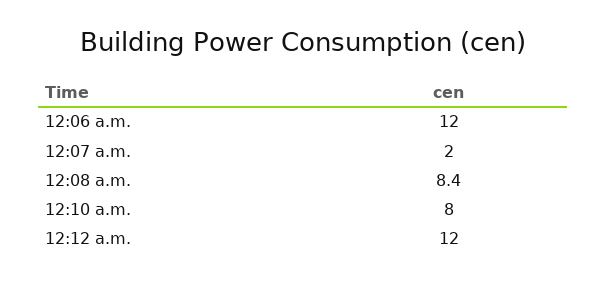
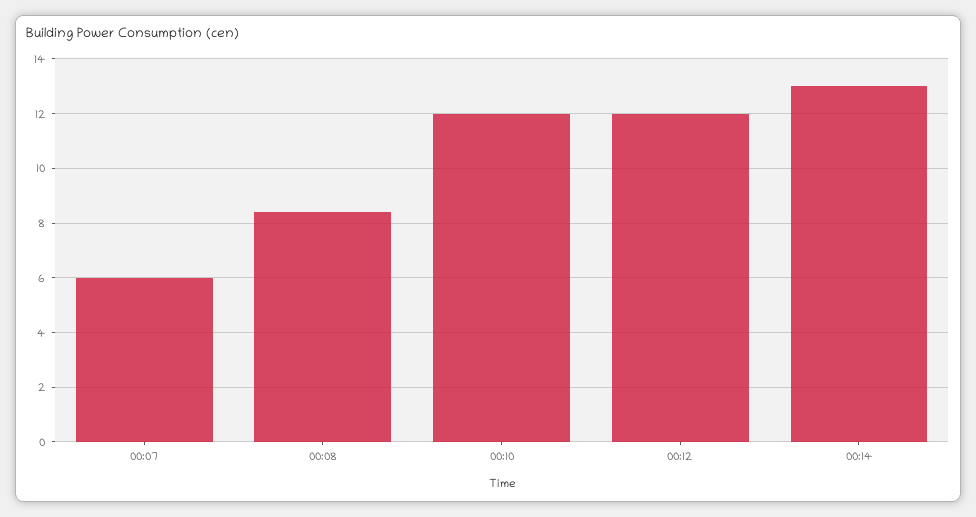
12:06 a.m.: 12 -> none
12:07 a.m.: 2 -> 6
12:10 a.m.: 8 -> 12
00:14: none -> 13

